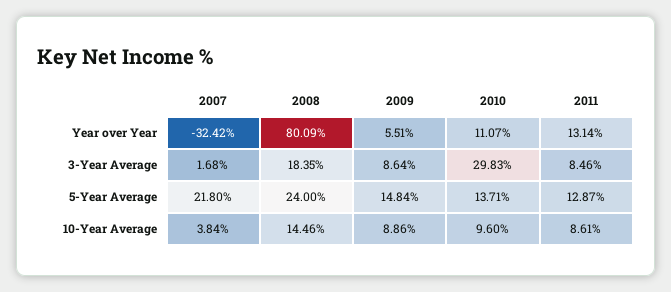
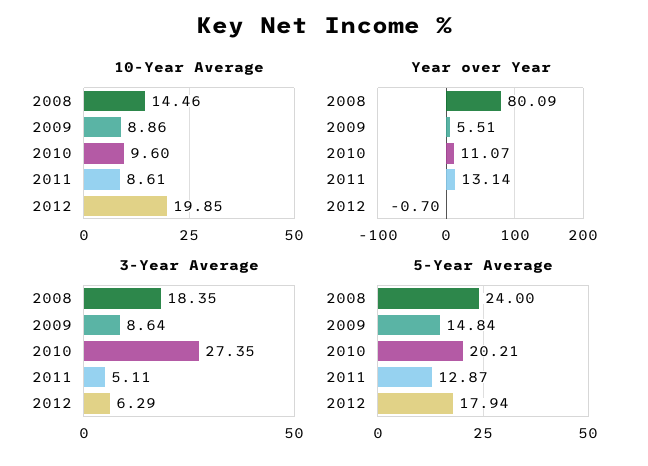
Year over Year, 2007: -32.42 -> none
3-Year Average, 2007: 1.68 -> none
3-Year Average, 2010: 29.83 -> 27.35
3-Year Average, 2011: 8.46 -> 5.11
5-Year Average, 2007: 21.8 -> none
5-Year Average, 2010: 13.71 -> 20.21
10-Year Average, 2007: 3.84 -> none
10-Year Average, 2012: none -> 19.85
Year over Year, 2012: none -> -0.7
3-Year Average, 2012: none -> 6.29
5-Year Average, 2012: none -> 17.94

